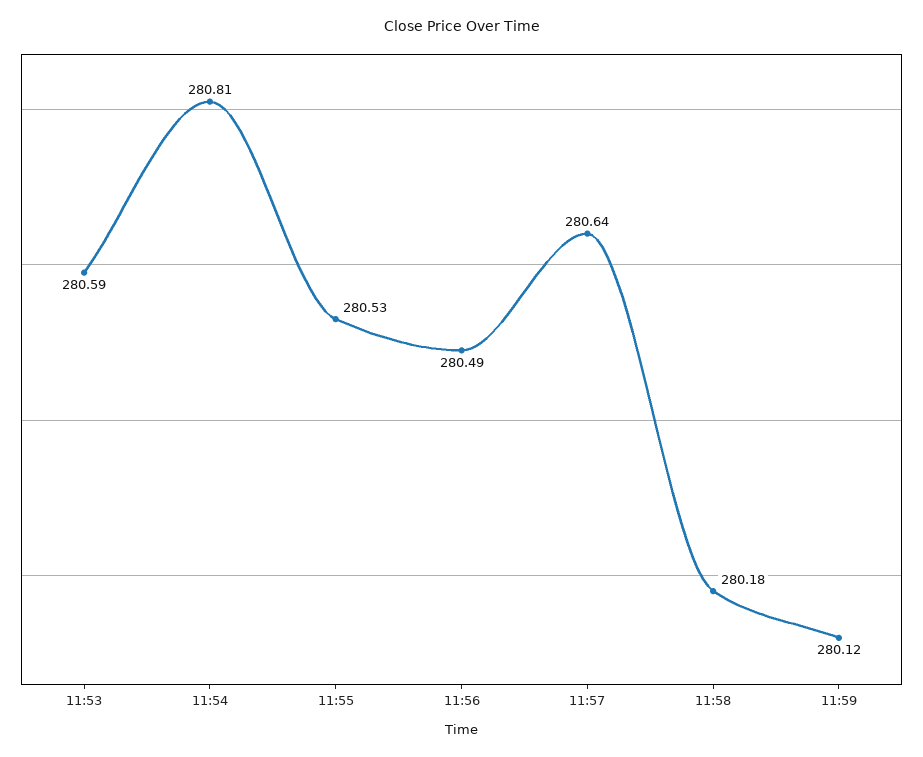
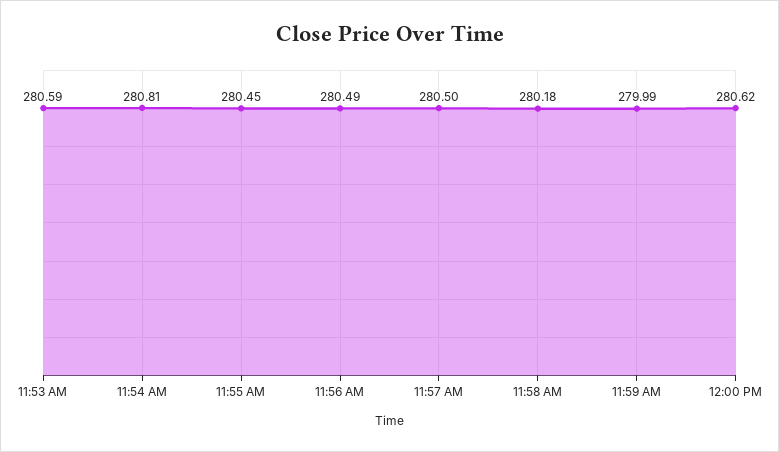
11:55: 280.53 -> 280.45
11:57: 280.64 -> 280.5
11:59: 280.12 -> 279.99
12:00 PM: none -> 280.62

